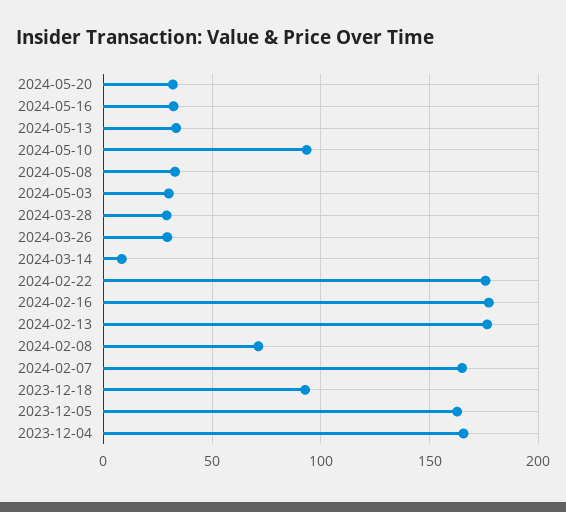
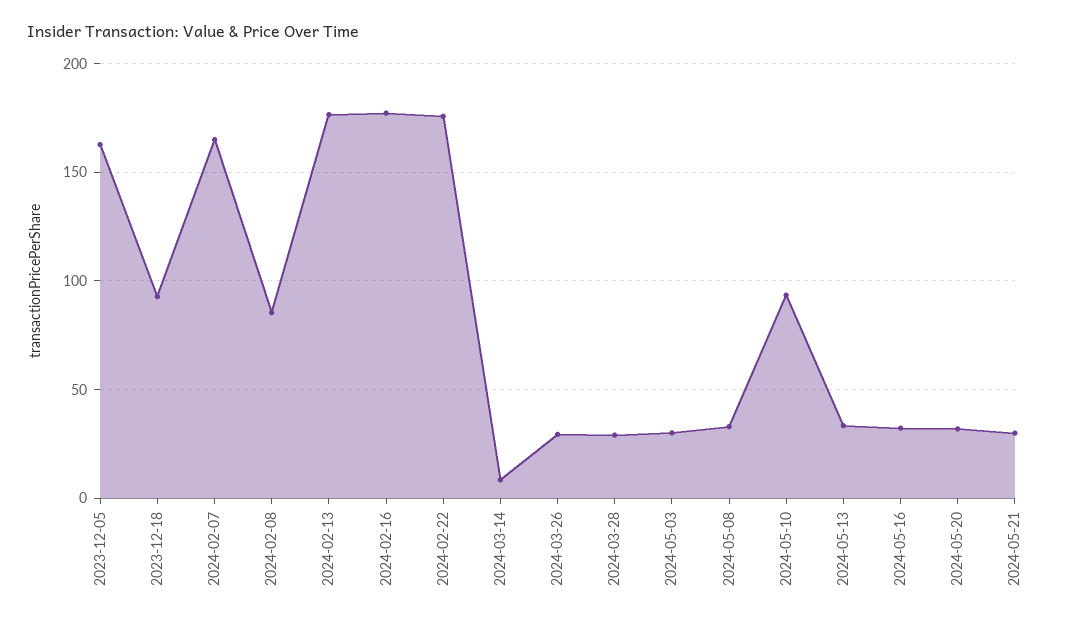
2024-02-08: 70 -> 85
2023-12-04: 165 -> none
2024-05-21: none -> 30

